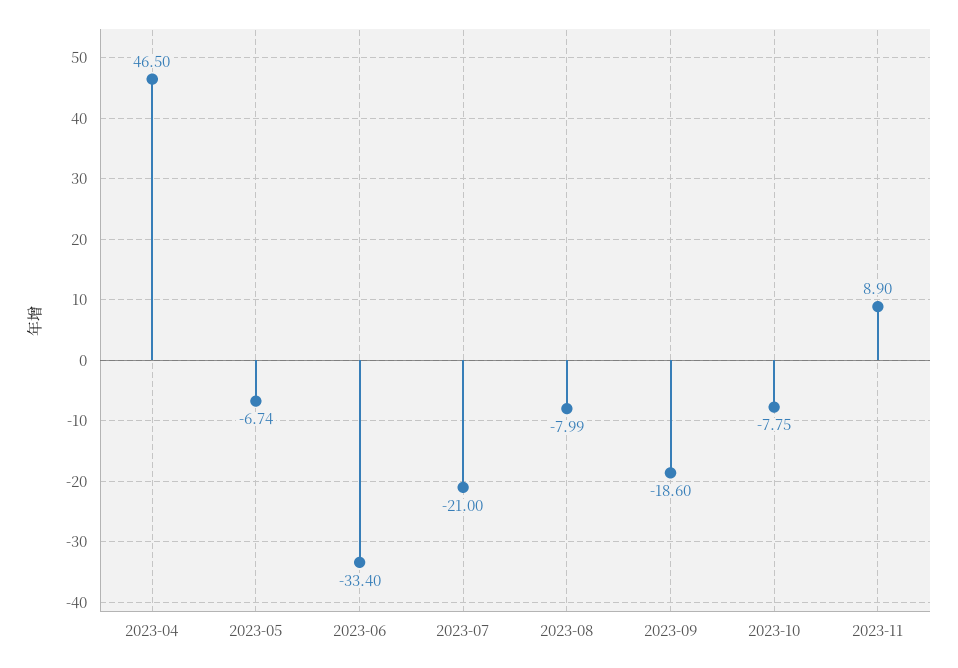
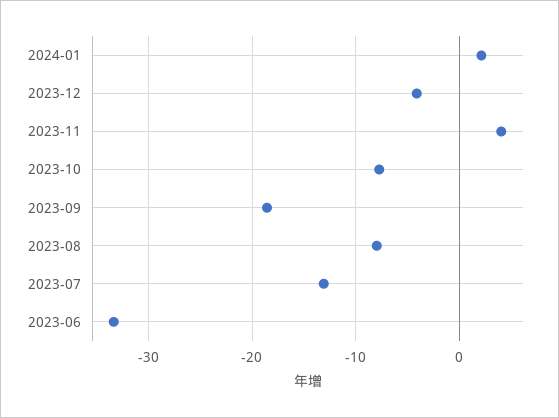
2023-04: 46.5 -> none
2023-05: -6.74 -> none
2023-07: -21 -> -13
2023-11: 8.9 -> 4
2024-01: none -> 2
2023-12: none -> -4

